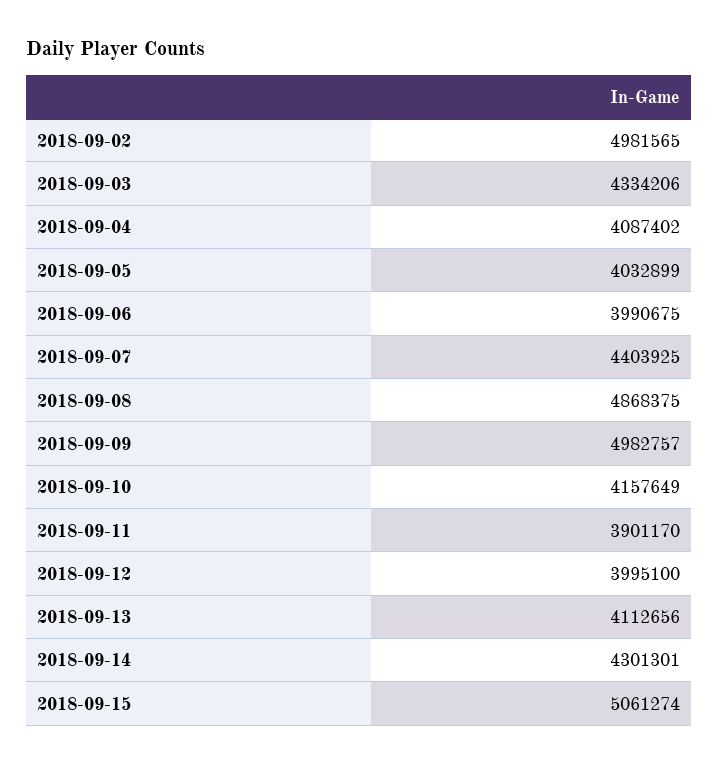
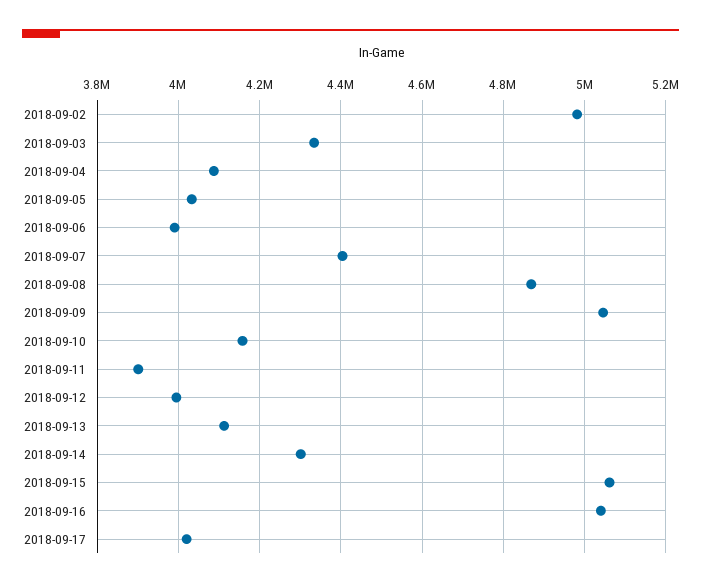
2018-09-09: 4982757 -> 5040000
2018-09-16: none -> 5040000
2018-09-17: none -> 4020000

